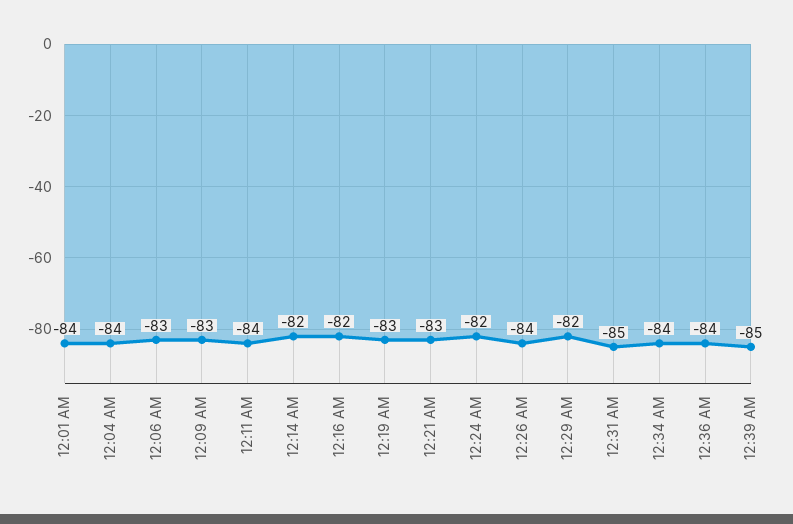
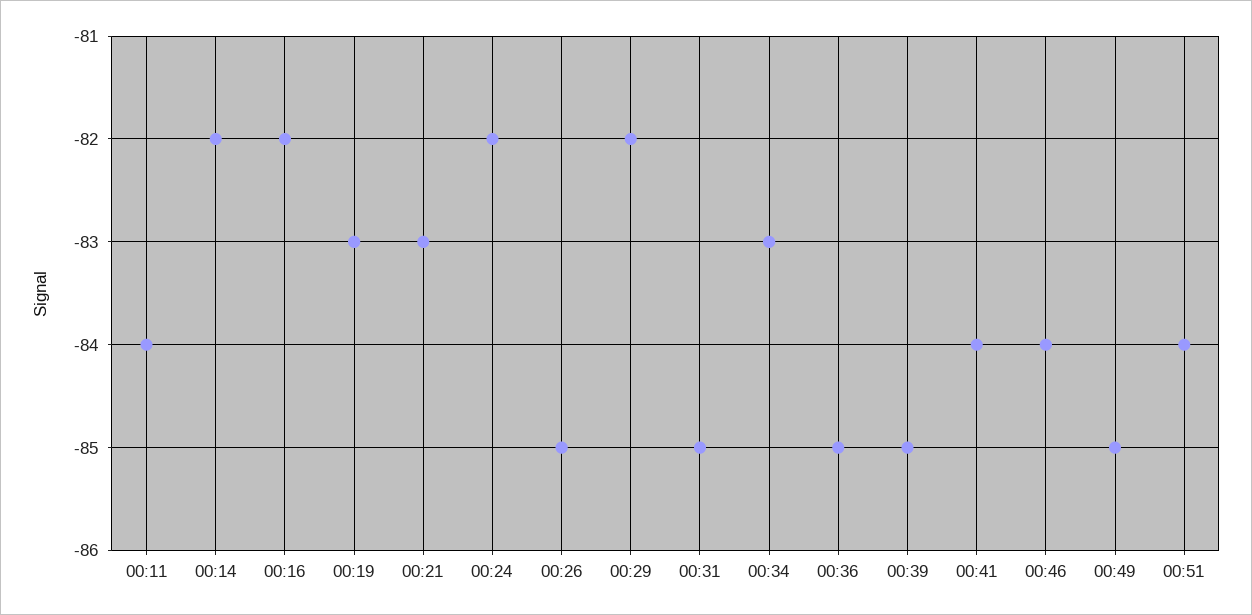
12:01 AM: -84 -> none
12:04 AM: -84 -> none
12:06 AM: -83 -> none
12:09 AM: -83 -> none
12:26 AM: -84 -> -85
12:34 AM: -84 -> -83
12:36 AM: -84 -> -85
00:41: none -> -84
00:46: none -> -84
00:49: none -> -85
00:51: none -> -84

